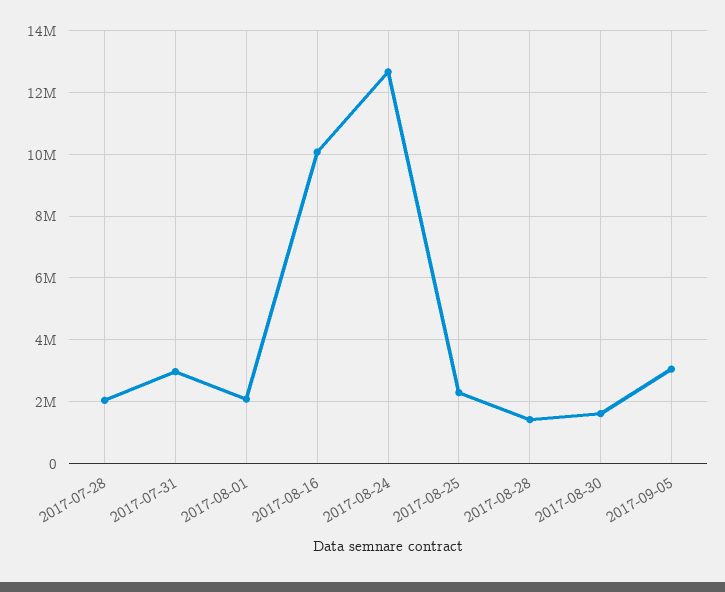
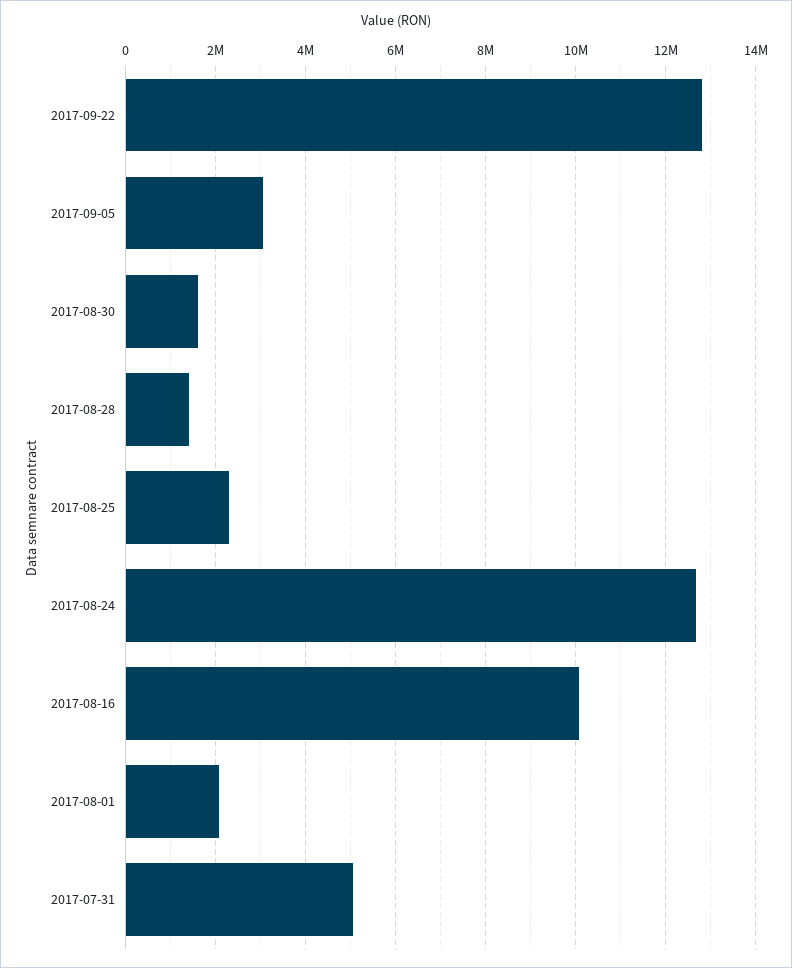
2017-07-28: 2000000 -> none
2017-07-31: 3000000 -> 5000000
2017-09-22: none -> 12800000

